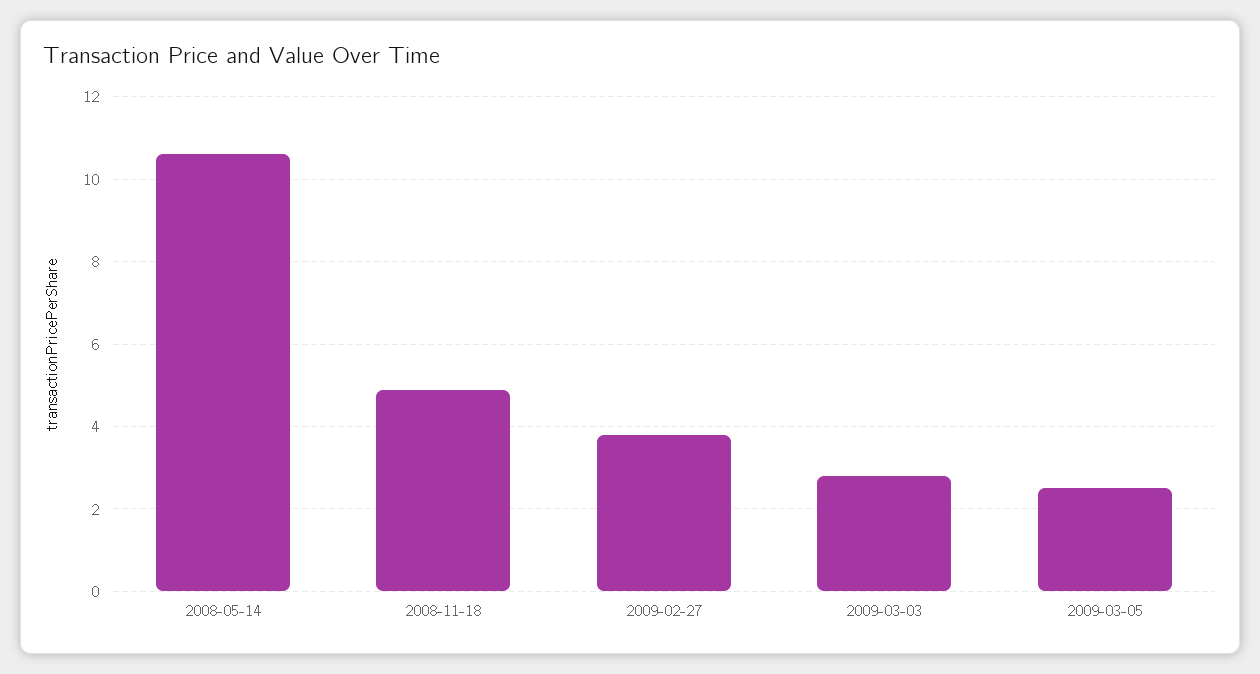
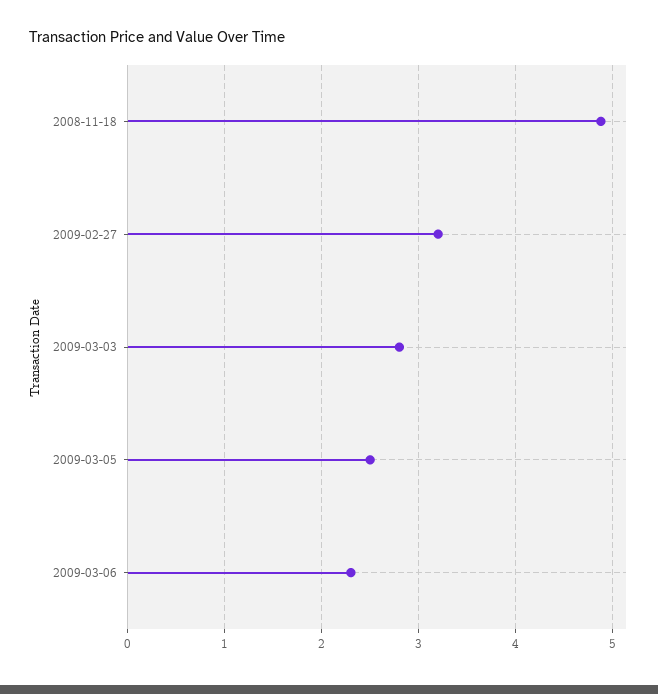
2008-05-14: 10.6 -> none
2009-02-27: 3.8 -> 3.2
2009-03-06: none -> 2.3

